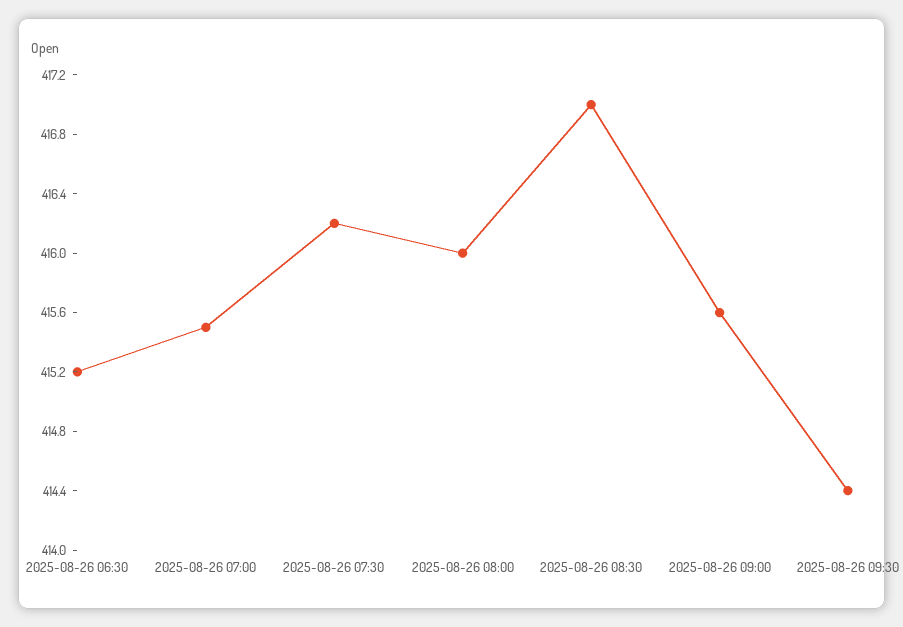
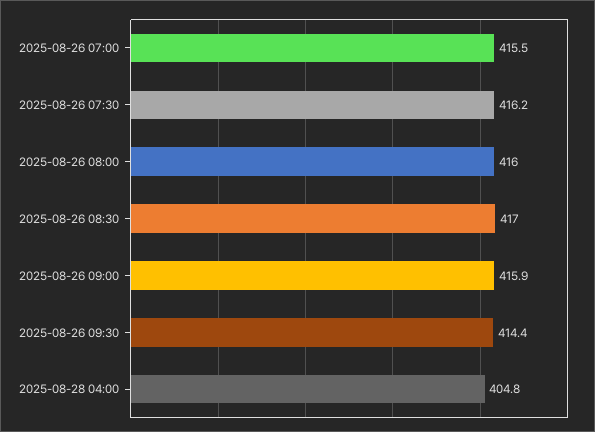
2025-08-26 06:30: 415.2 -> none
2025-08-26 09:00: 415.6 -> 415.9
2025-08-28 04:00: none -> 404.8

